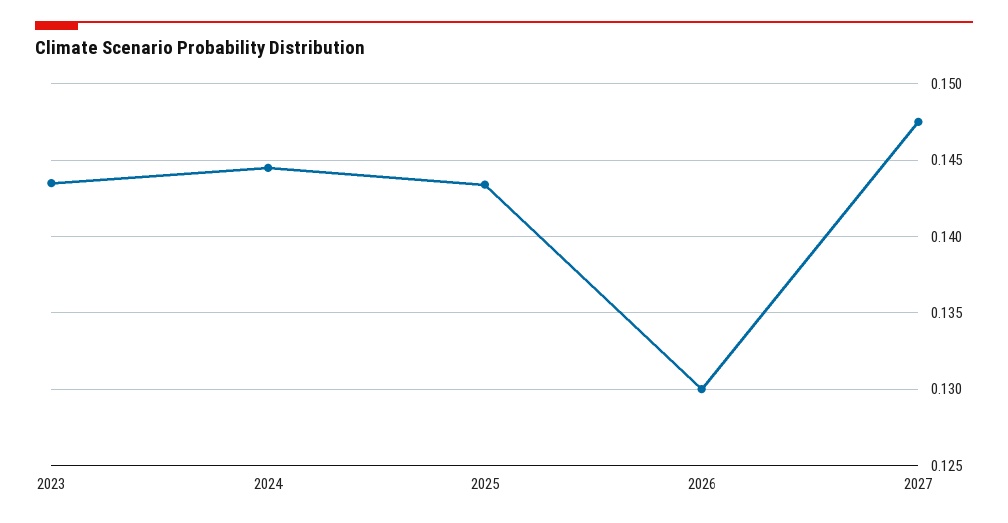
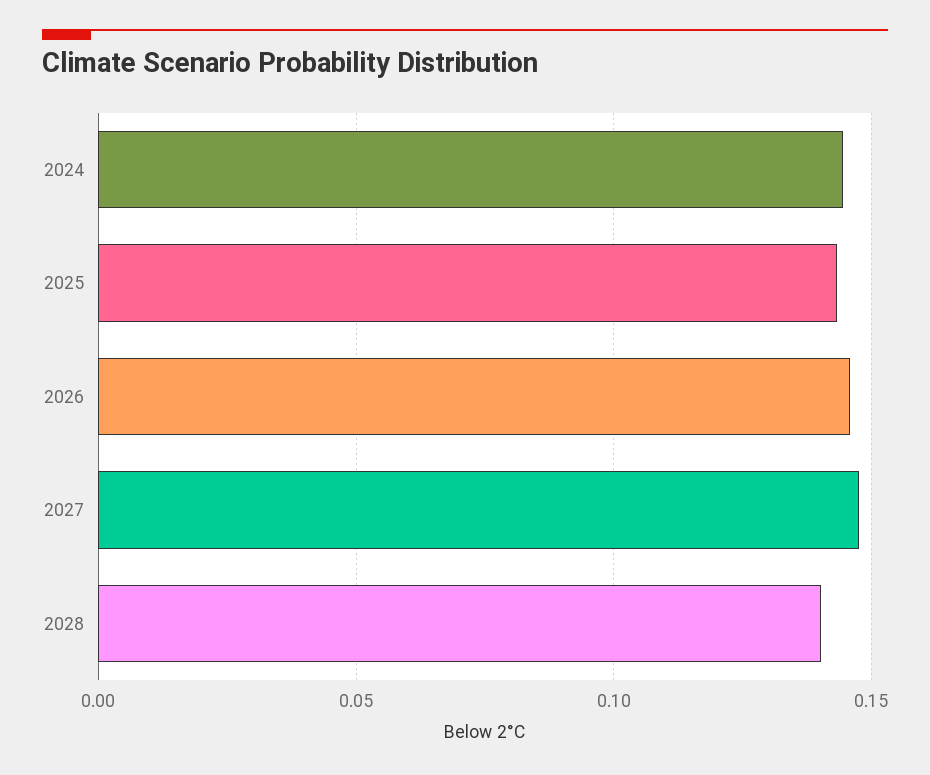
2023: 0.1435 -> none
2026: 0.13 -> 0.145
2028: none -> 0.14

